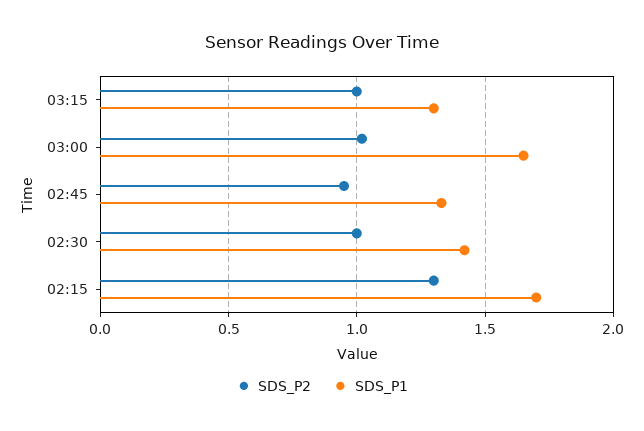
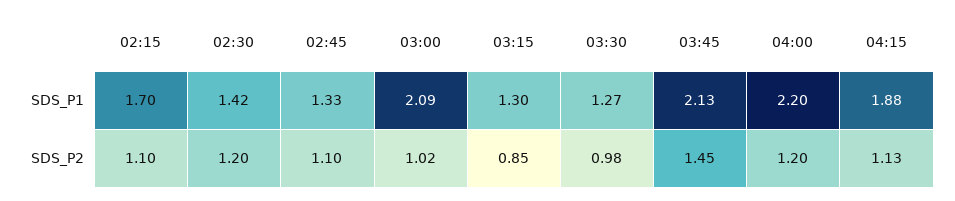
SDS_P2, 03:15: 1 -> 0.85
SDS_P1, 03:00: 1.65 -> 2.09
SDS_P2, 02:45: 0.95 -> 1.1
SDS_P2, 02:30: 1 -> 1.2
SDS_P2, 02:15: 1.3 -> 1.1
SDS_P1, 03:30: none -> 1.27
SDS_P1, 03:45: none -> 2.13
SDS_P1, 04:00: none -> 2.2
SDS_P1, 04:15: none -> 1.88
SDS_P2, 03:30: none -> 0.98
SDS_P2, 03:45: none -> 1.45
SDS_P2, 04:00: none -> 1.2
SDS_P2, 04:15: none -> 1.13

